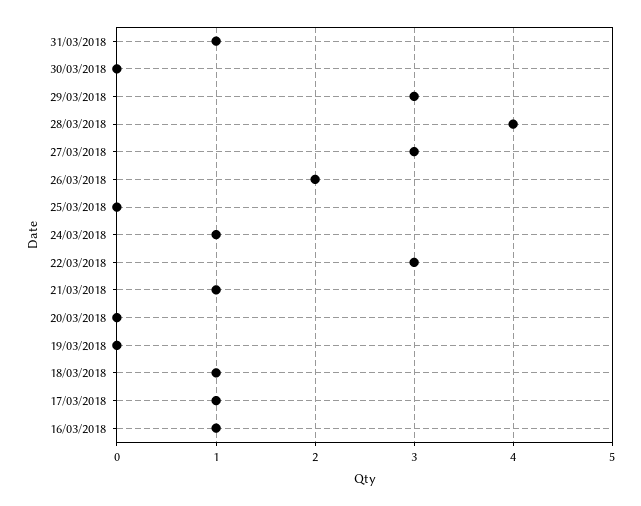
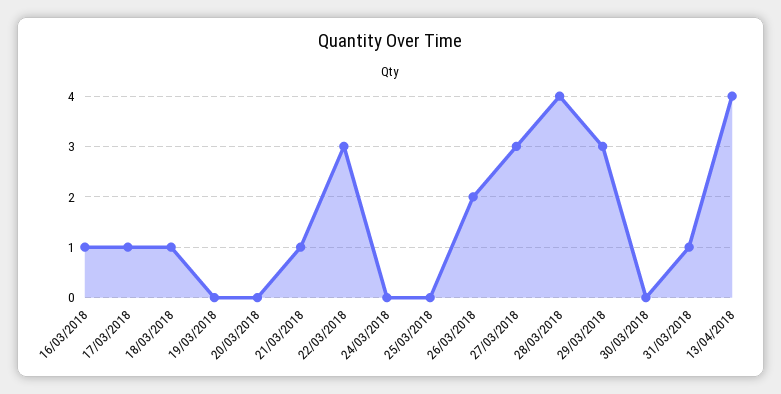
24/03/2018: 1 -> 0
13/04/2018: none -> 4

